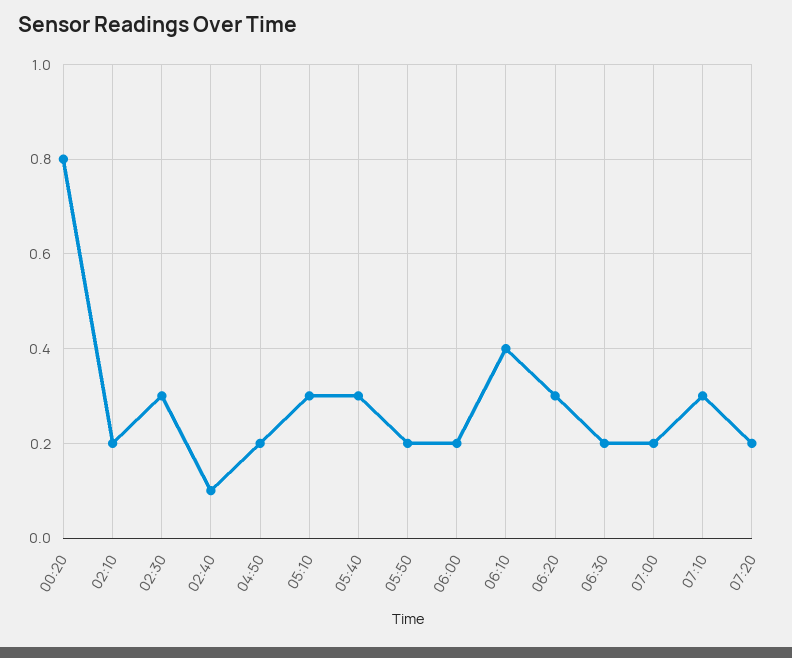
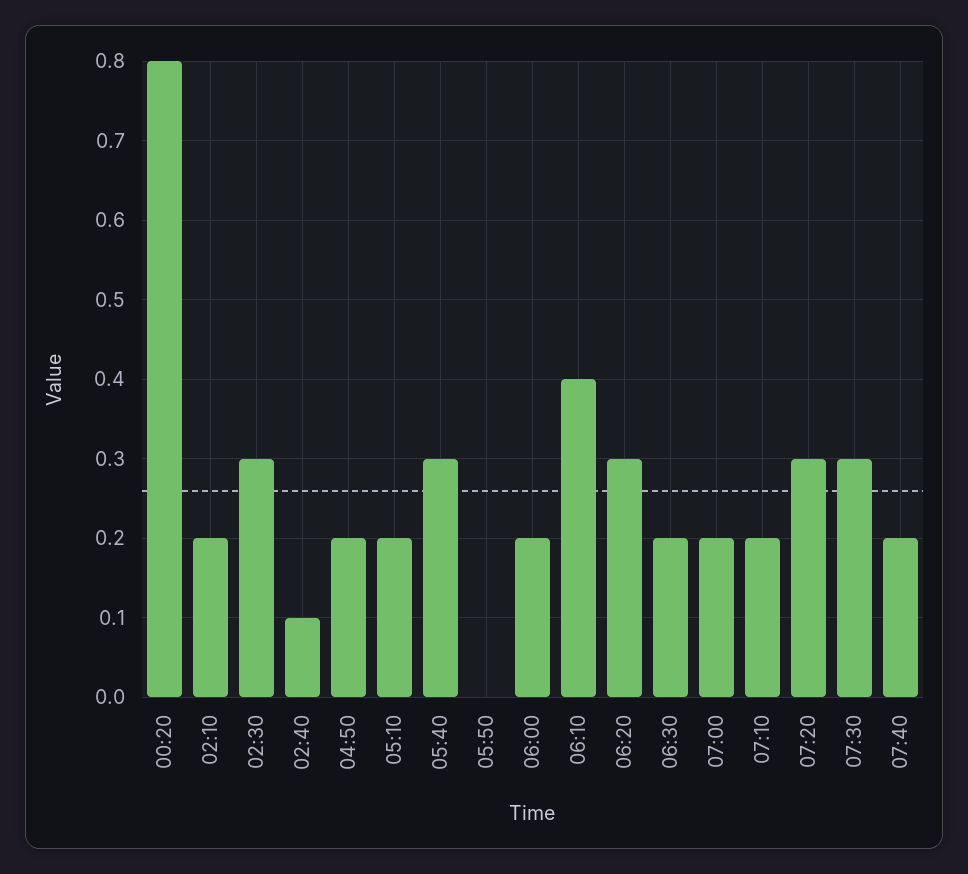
05:10: 0.3 -> 0.2
05:50: 0.2 -> 0
07:10: 0.3 -> 0.2
07:20: 0.2 -> 0.3
07:30: none -> 0.3
07:40: none -> 0.2

